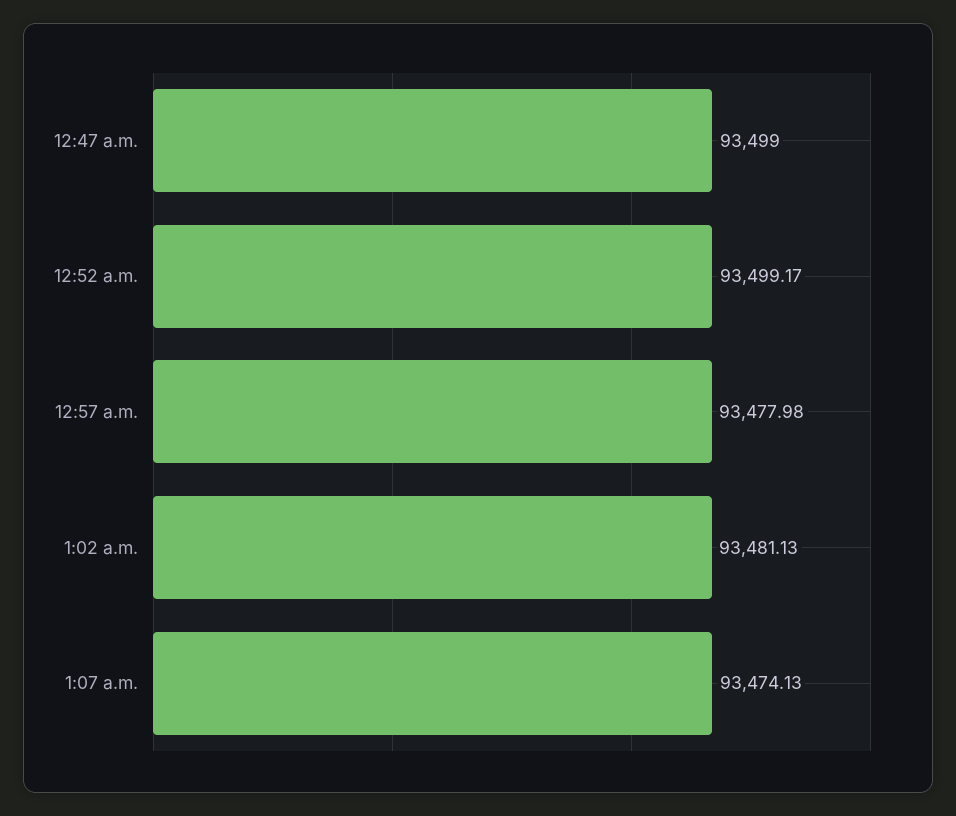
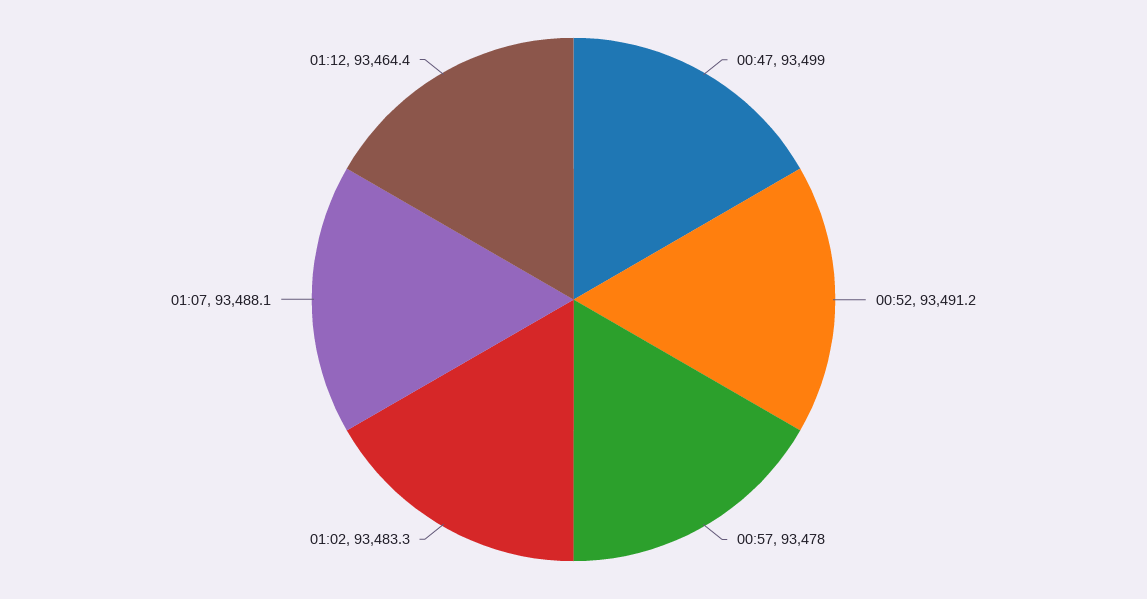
12:52 a.m.: 93499.17 -> 93491.2
1:02 a.m.: 93481.13 -> 93483.3
1:07 a.m.: 93474.13 -> 93488.1
01:12: none -> 93464.4

